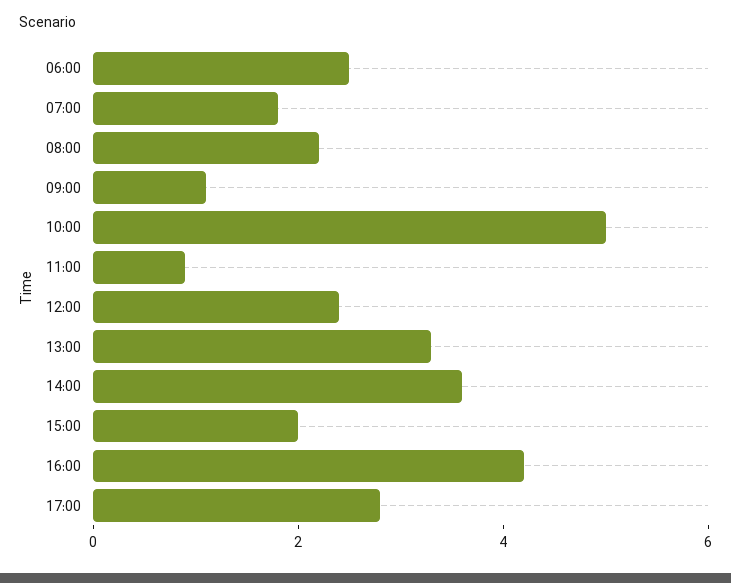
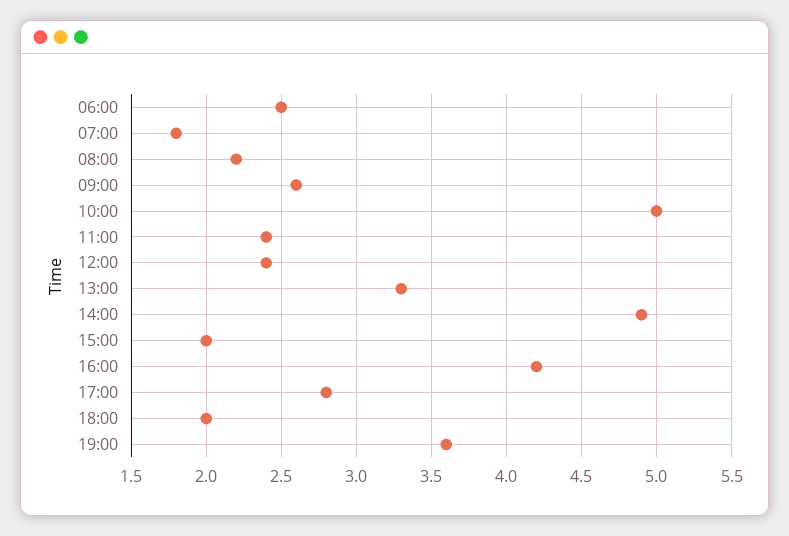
09:00: 1 -> 2.6
11:00: 1 -> 2.4
14:00: 3.5 -> 4.9
18:00: none -> 2
19:00: none -> 3.6

